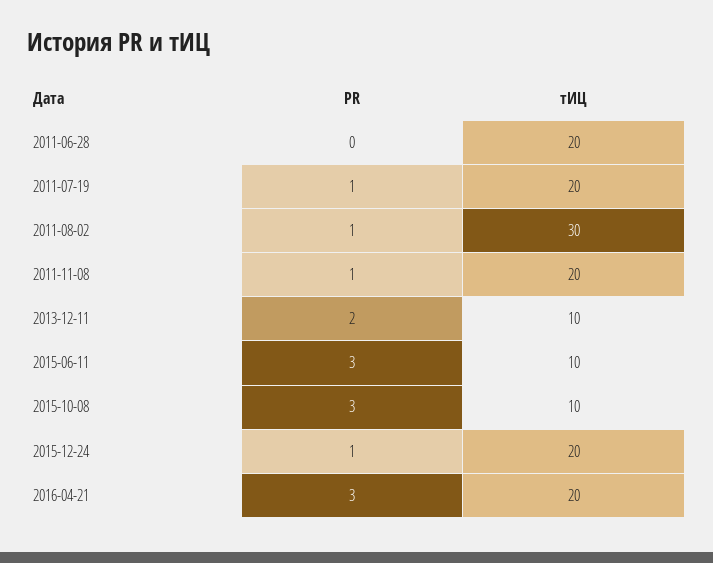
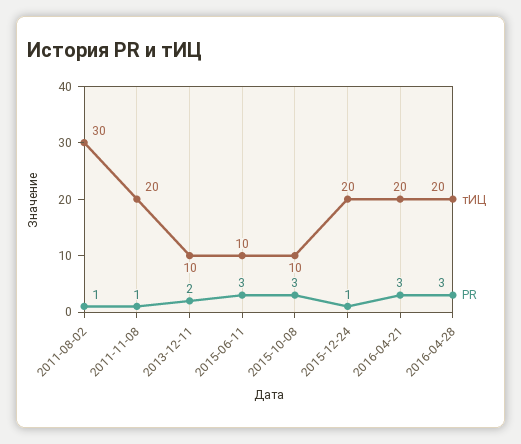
PR, 2011-06-28: 0 -> none
тИЦ, 2011-06-28: 20 -> none
PR, 2011-07-19: 1 -> none
тИЦ, 2011-07-19: 20 -> none
тИЦ, 2016-04-28: none -> 20
PR, 2016-04-28: none -> 3

